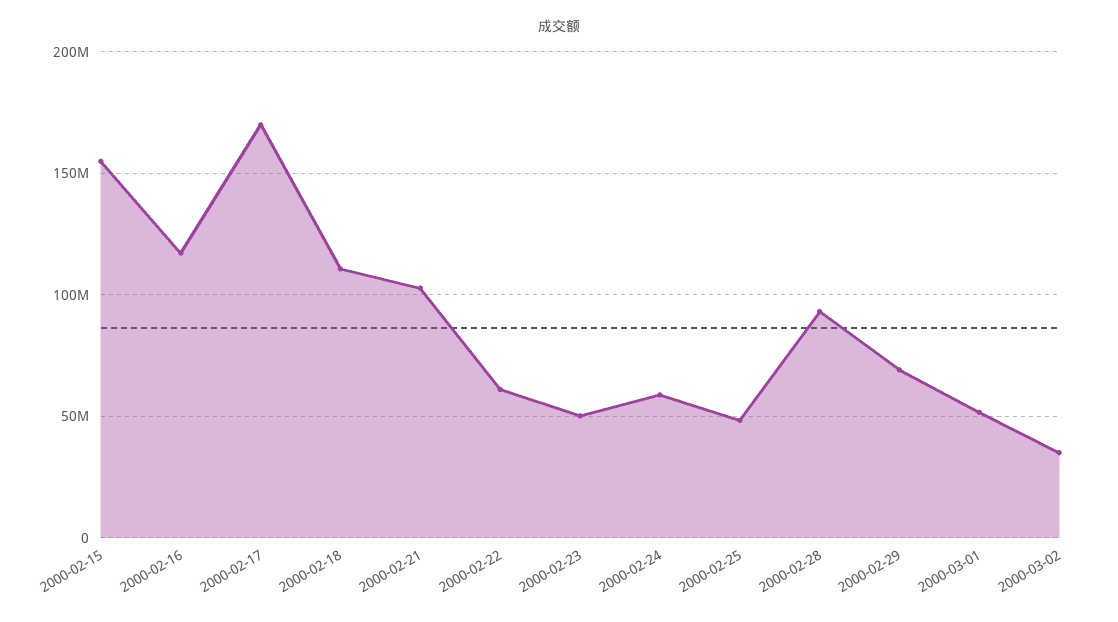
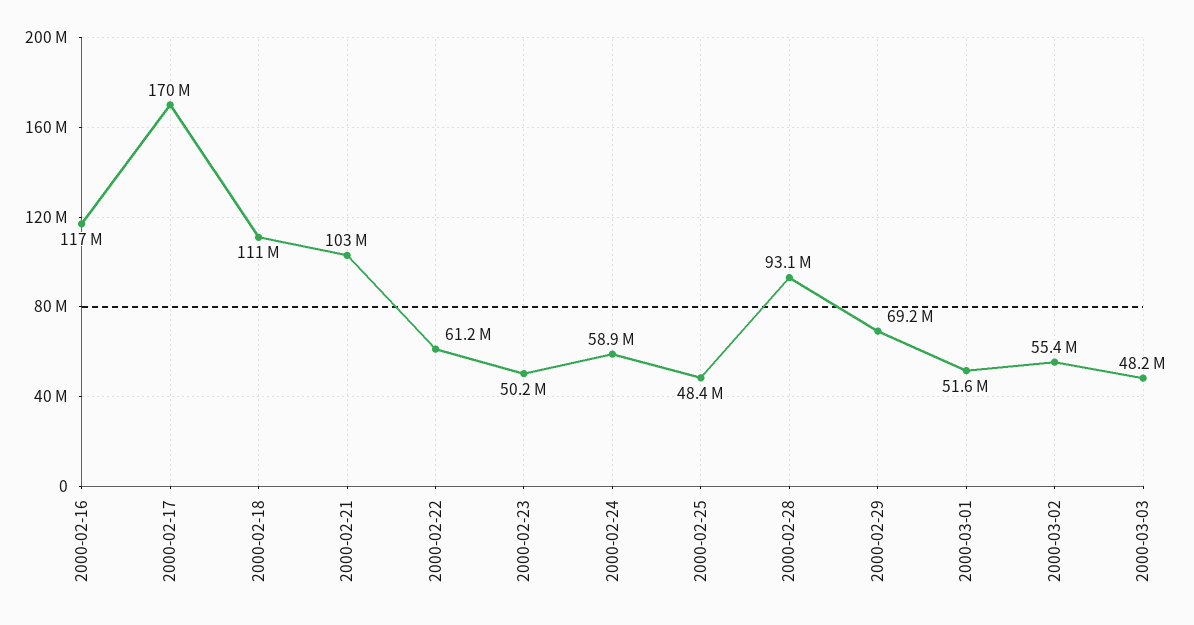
2000-02-15: 155000000 -> none
2000-03-02: 35000000 -> 55400000
2000-03-03: none -> 48200000

